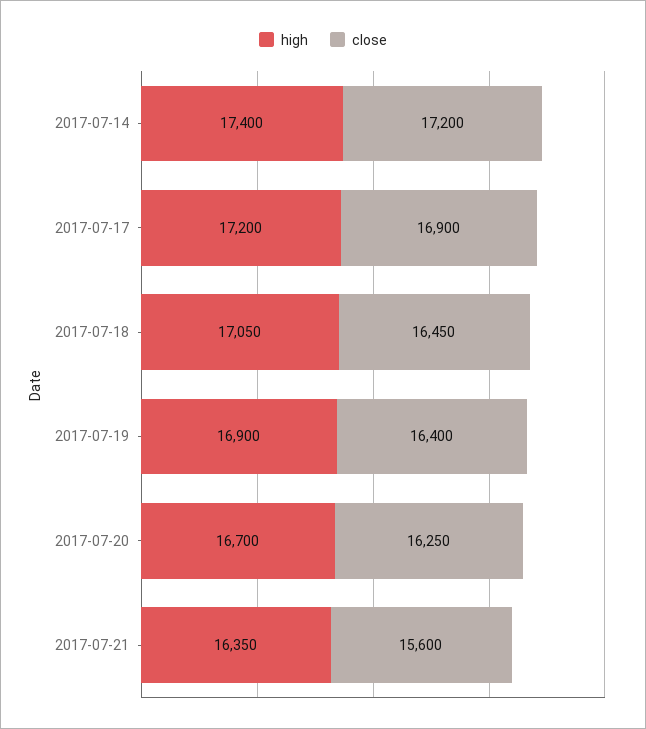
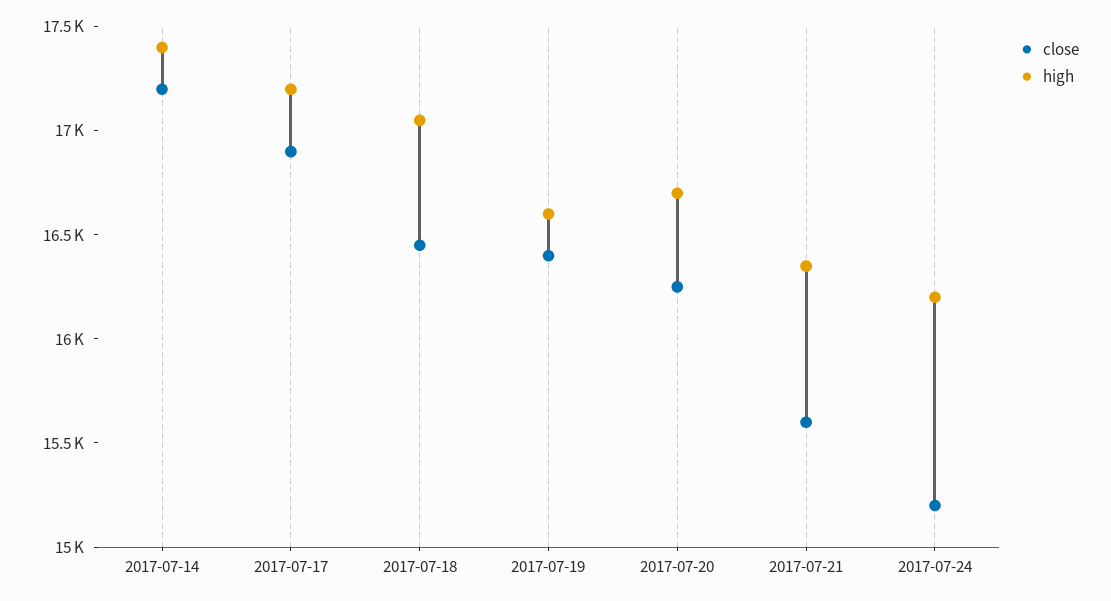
high, 2017-07-19: 16900 -> 16600
close, 2017-07-24: none -> 15200
high, 2017-07-24: none -> 16200

